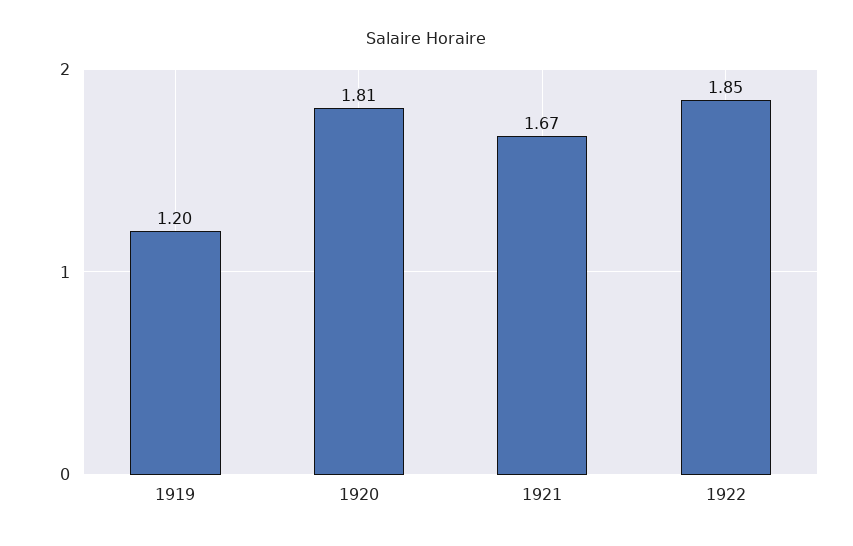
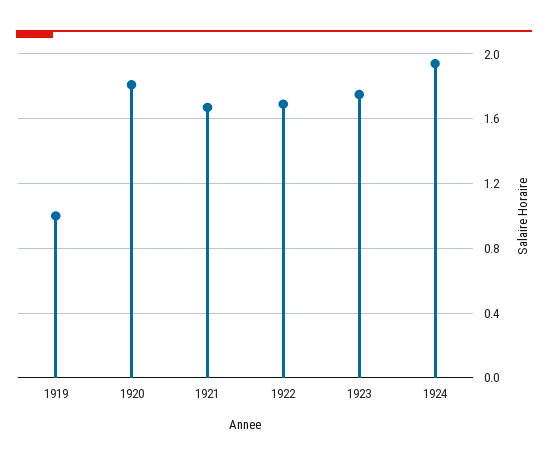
1919: 1.2 -> 1
1922: 1.85 -> 1.7
1923: none -> 1.75
1924: none -> 1.95

